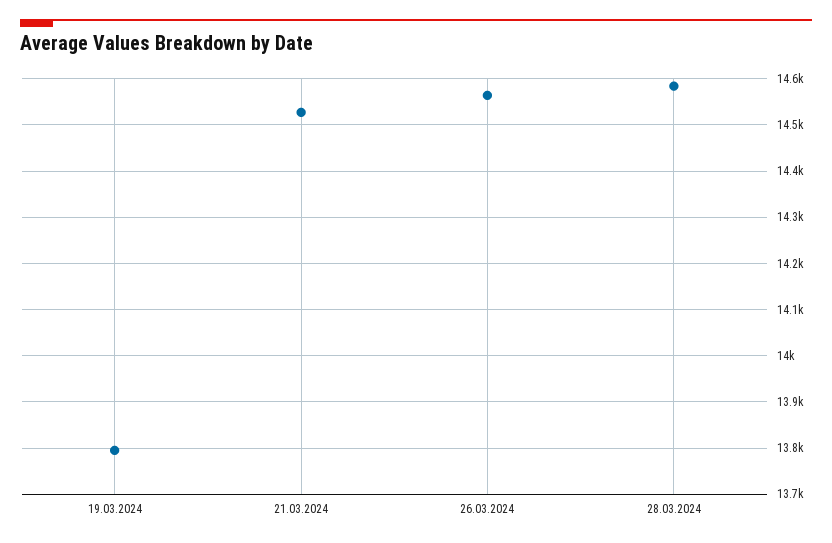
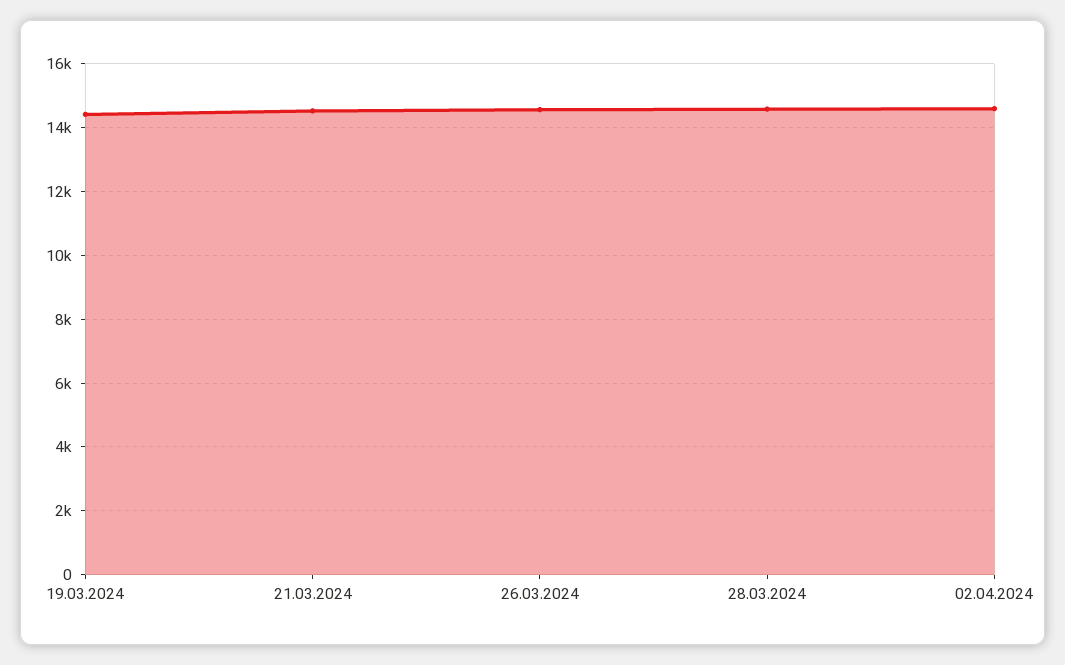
19.03.2024: 13800 -> 14400
02.04.2024: none -> 14600

